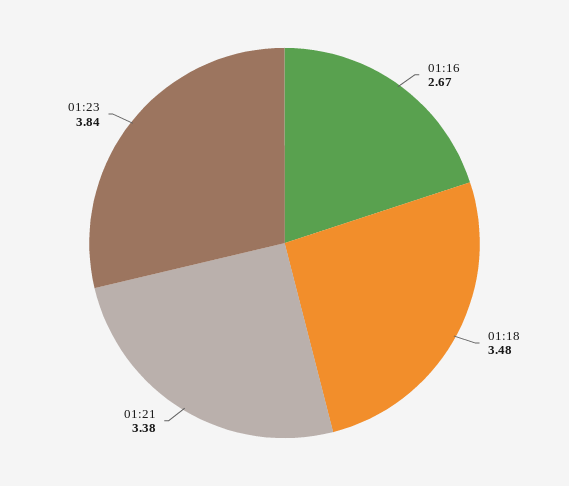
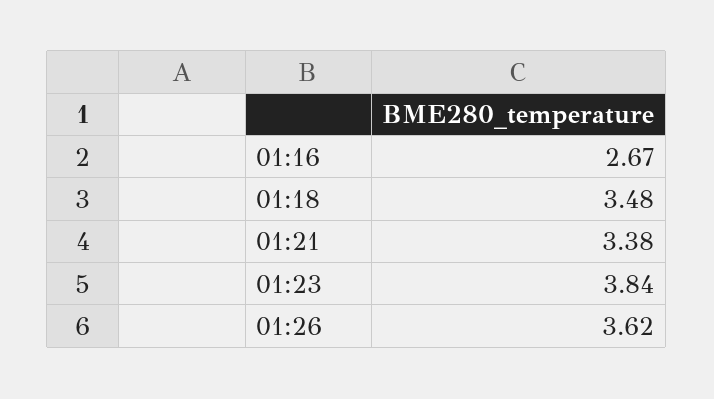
01:26: none -> 3.62

